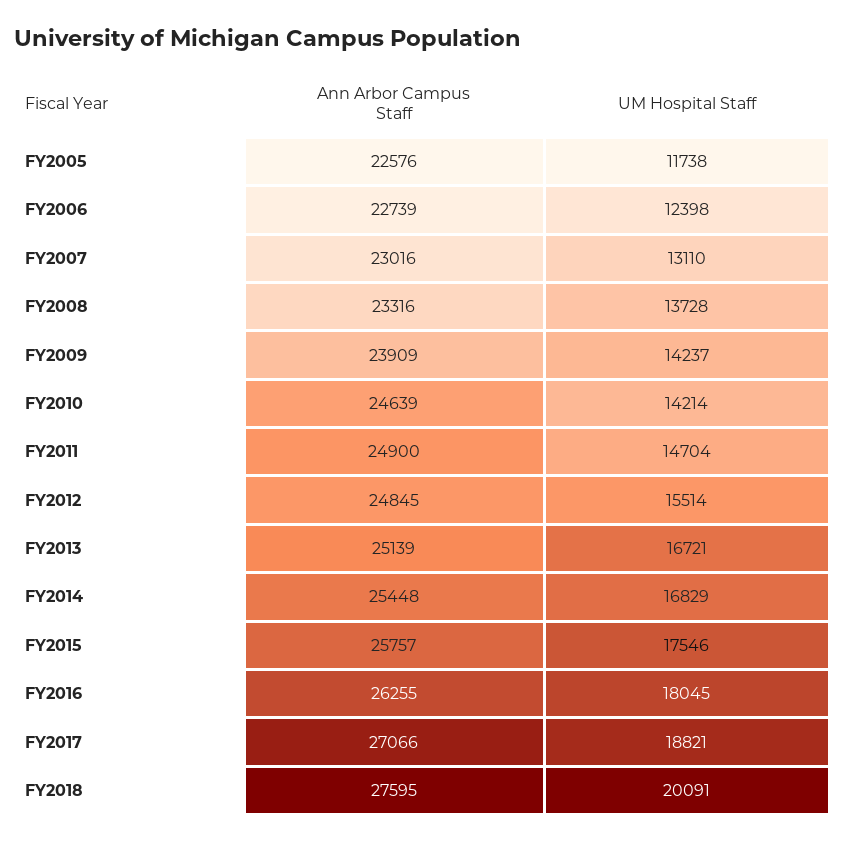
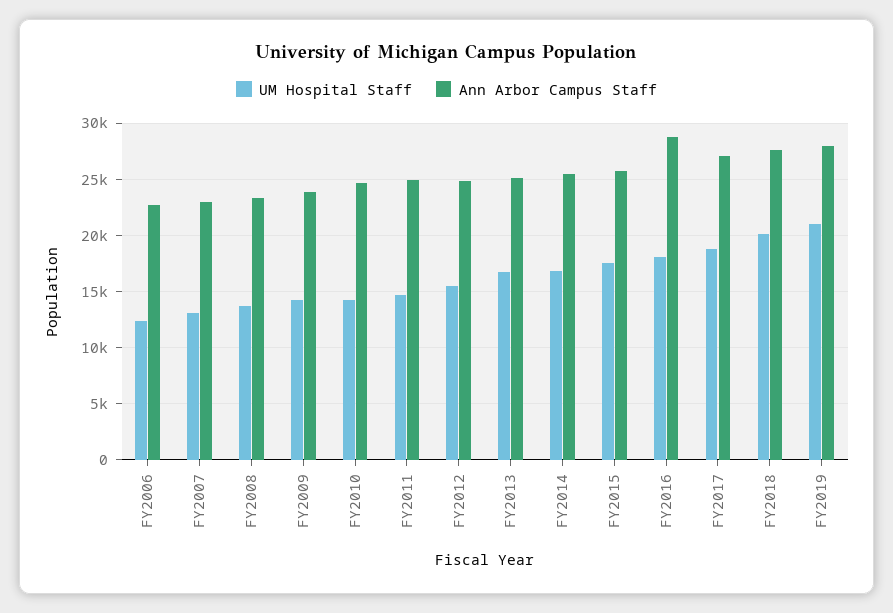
Ann Arbor Campus Staff, FY2005: 22576 -> none
UM Hospital Staff, FY2005: 11738 -> none
Ann Arbor Campus Staff, FY2016: 26255 -> 29000
UM Hospital Staff, FY2019: none -> 21000
Ann Arbor Campus Staff, FY2019: none -> 28000

